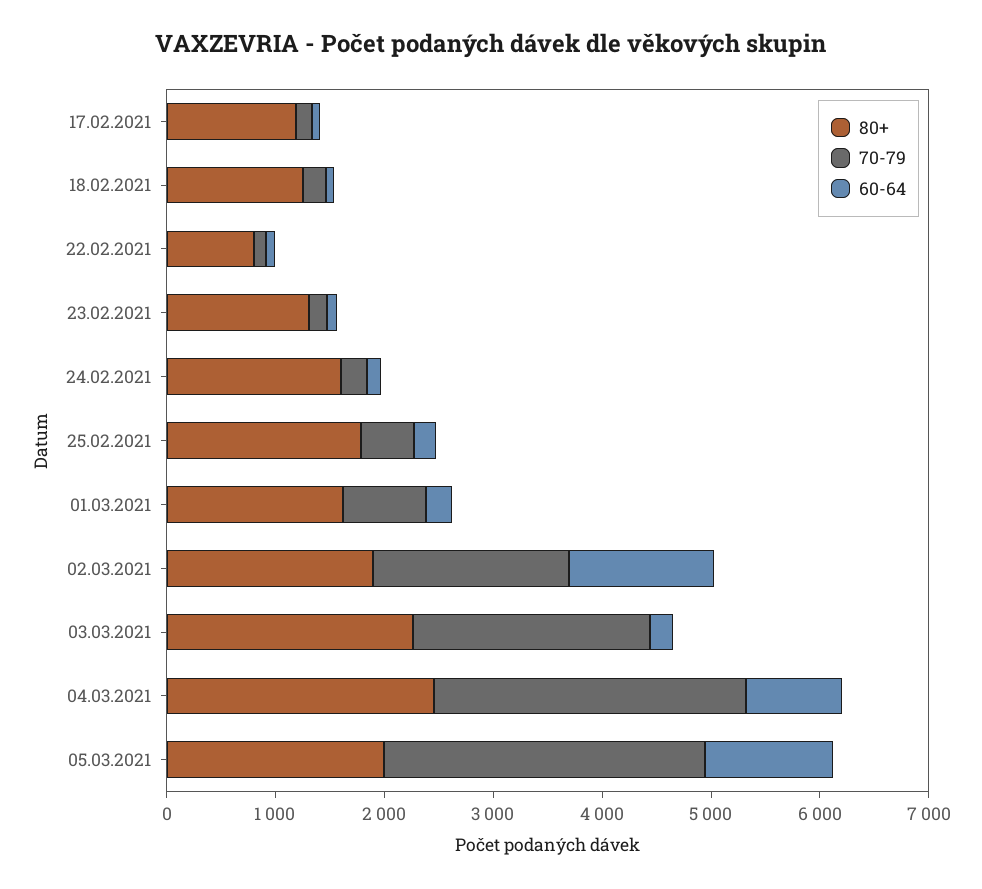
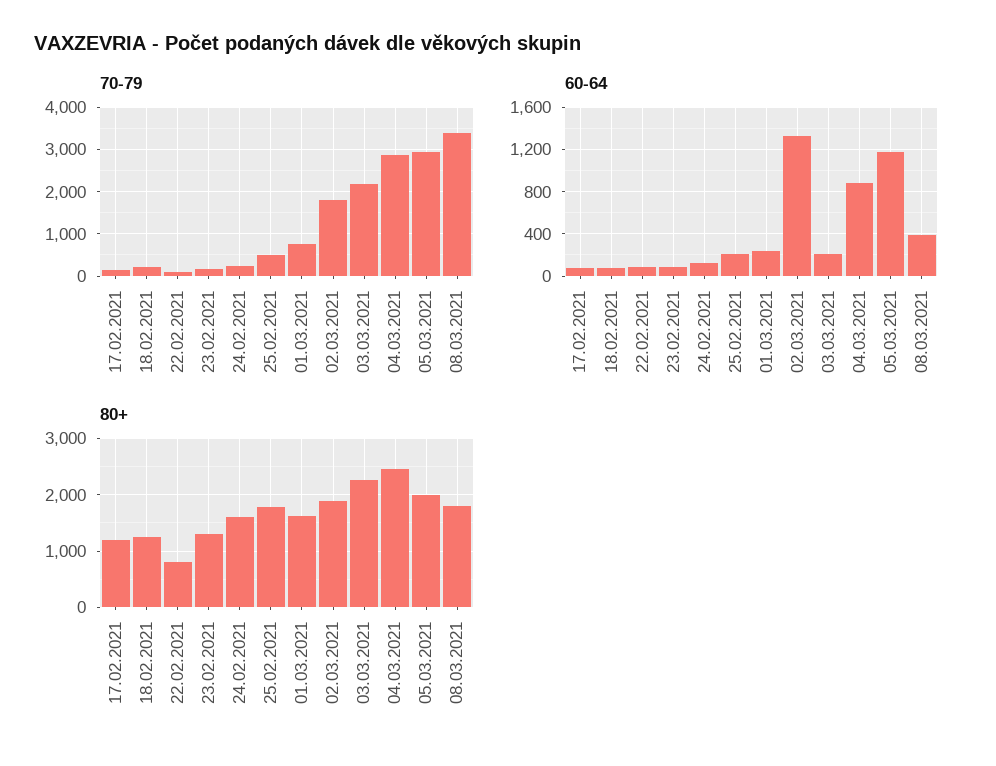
70-79, 08.03.2021: none -> 3400
60-64, 08.03.2021: none -> 400
80+, 08.03.2021: none -> 1800

